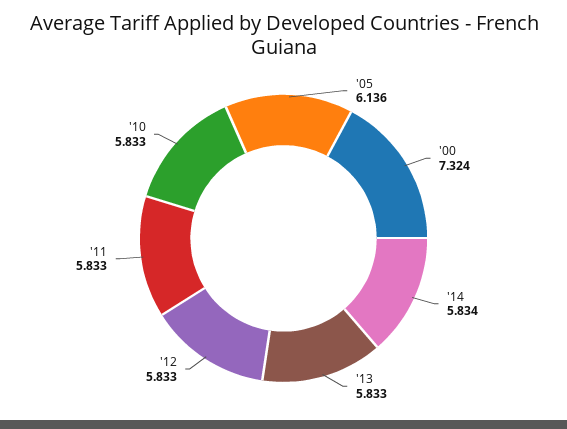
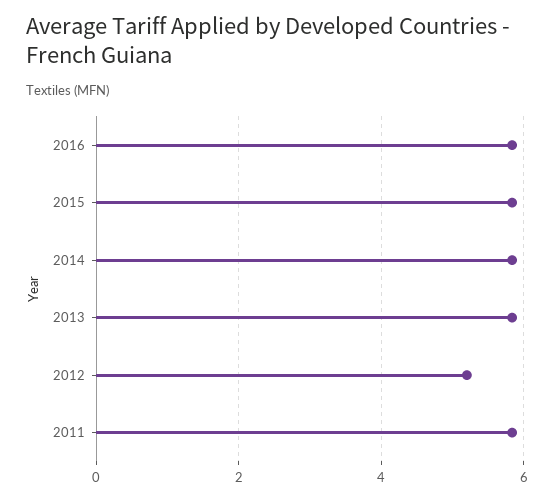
'05: 6.136 -> none
'00: 7.324 -> none
'12: 5.833 -> 5.2
'10: 5.833 -> none
2016: none -> 5.8
2015: none -> 5.8

